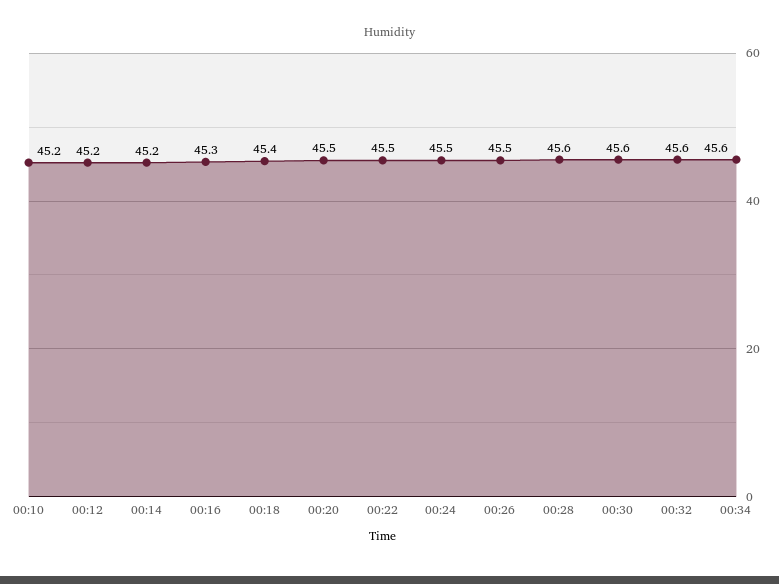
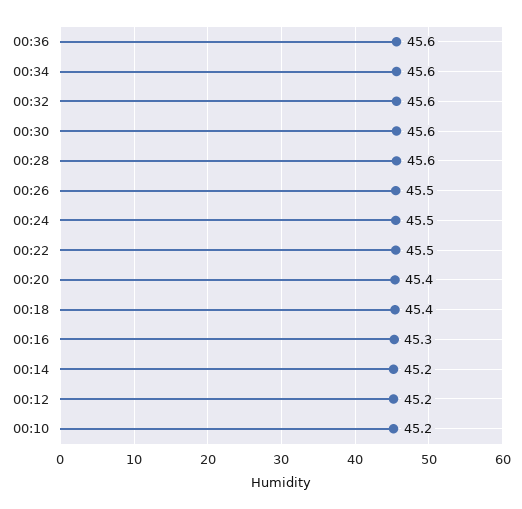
00:20: 45.5 -> 45.4
00:36: none -> 45.6

